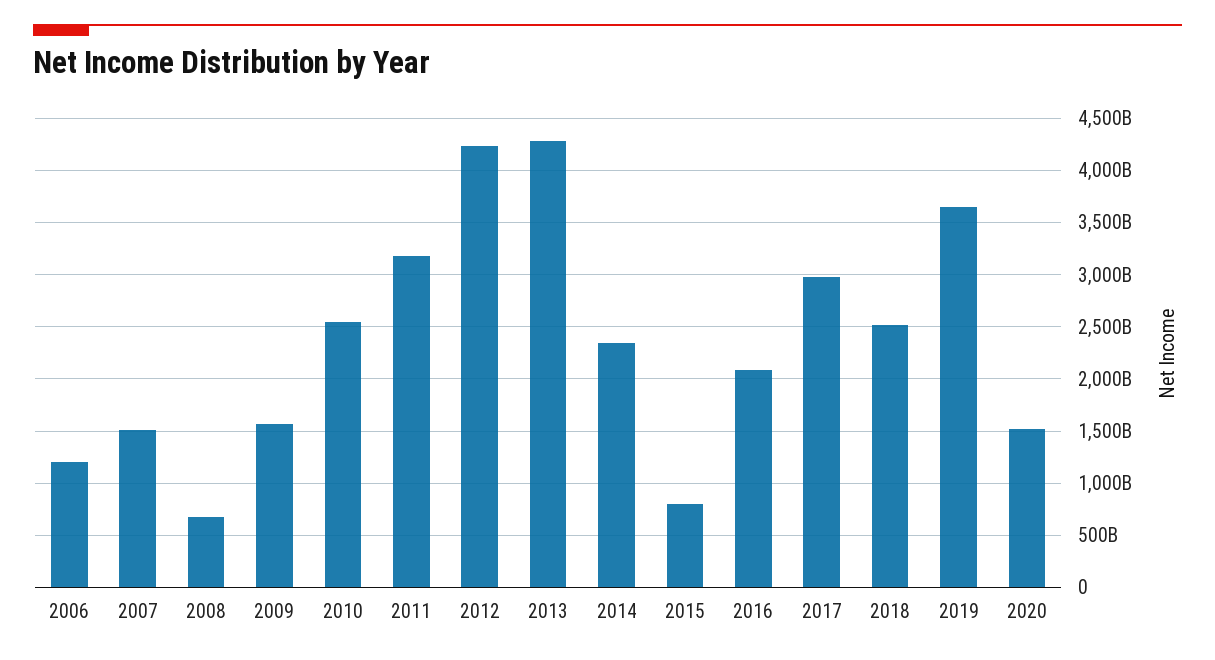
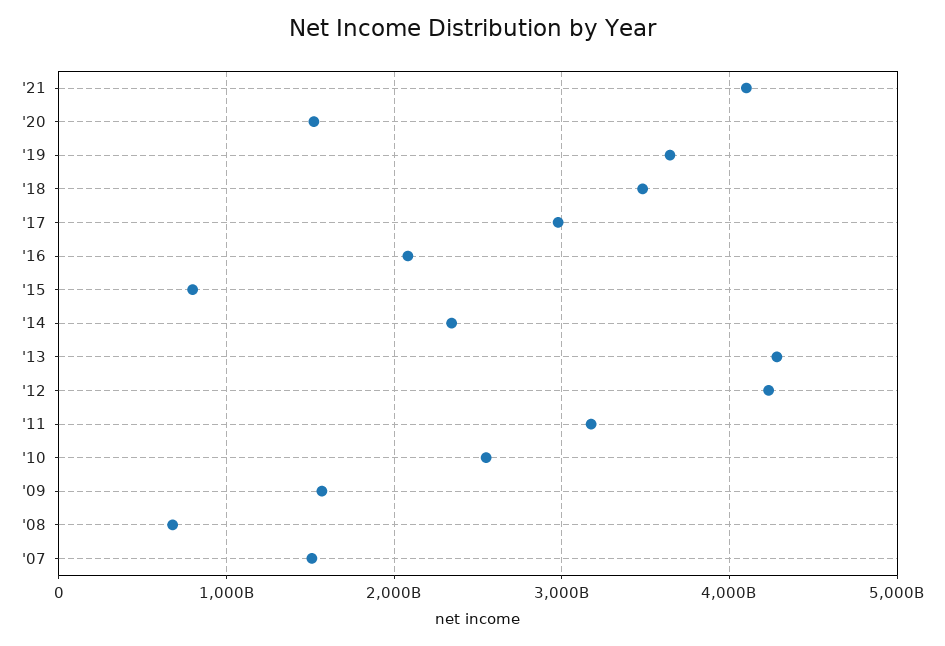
2006: 1200000000000 -> none
2018: 2500000000000 -> 3500000000000
'21: none -> 4100000000000

